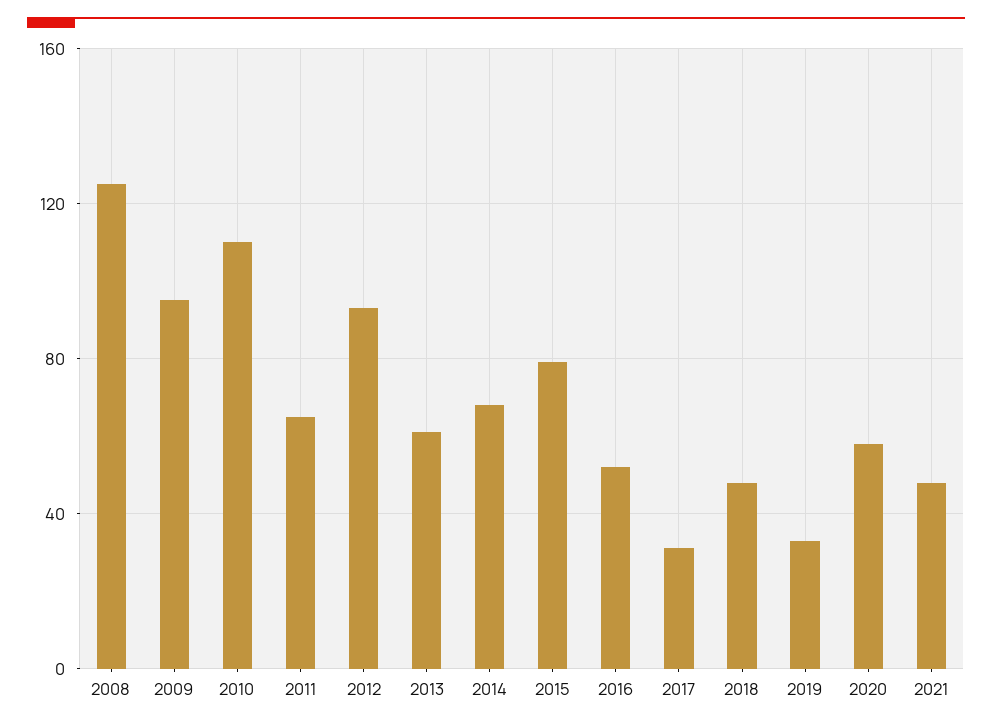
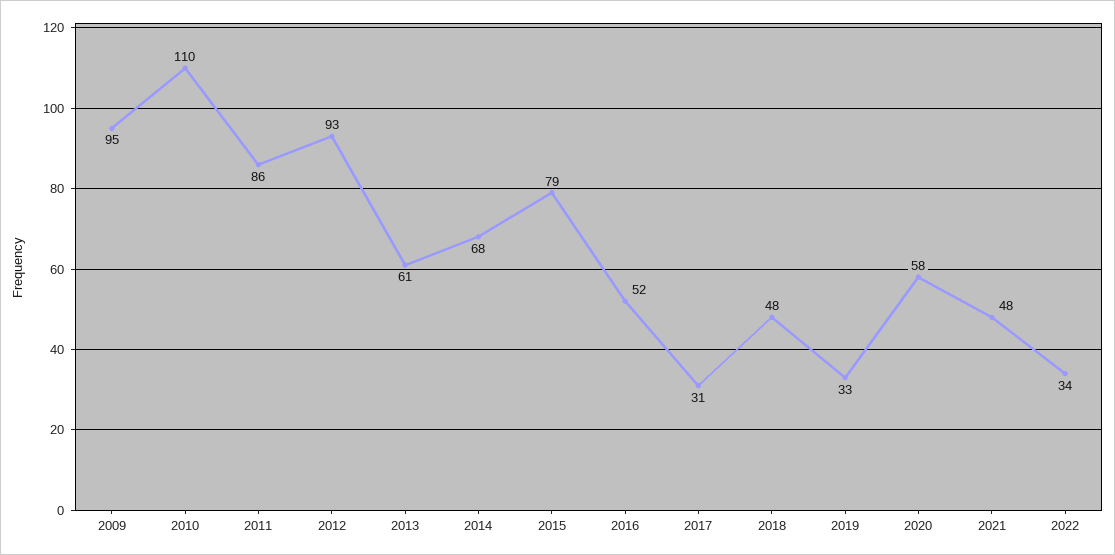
2008: 125 -> none
2011: 65 -> 86
2022: none -> 34

